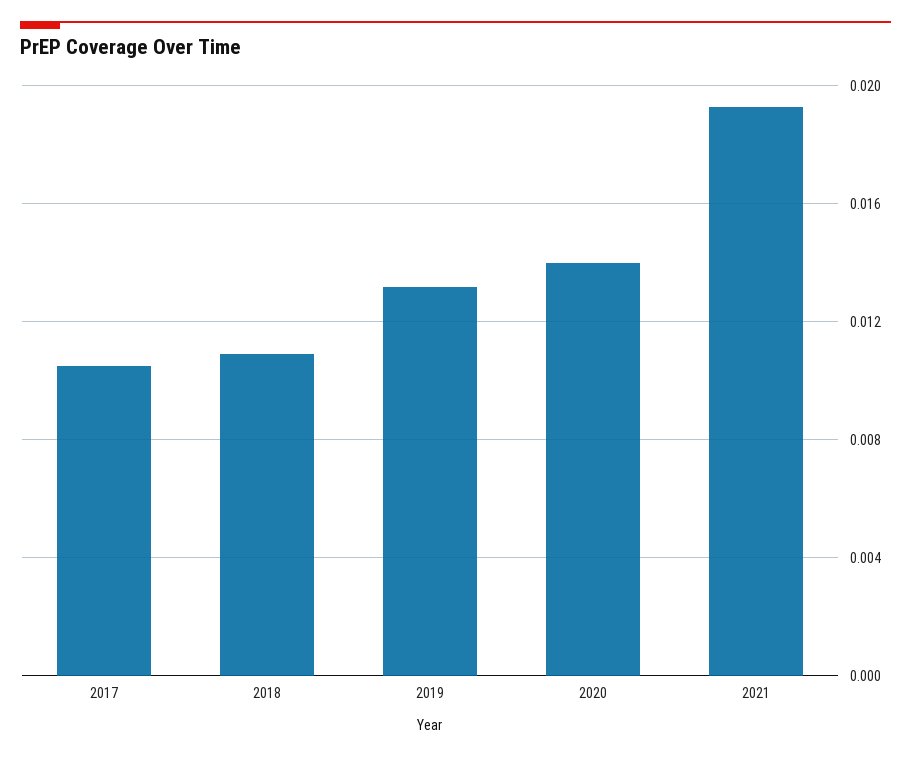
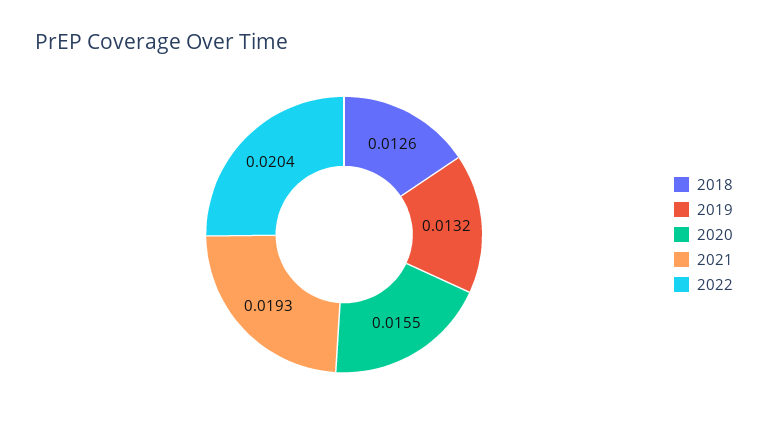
2017: 0.0105 -> none
2018: 0.011 -> 0.0126
2020: 0.014 -> 0.0155
2022: none -> 0.0204

